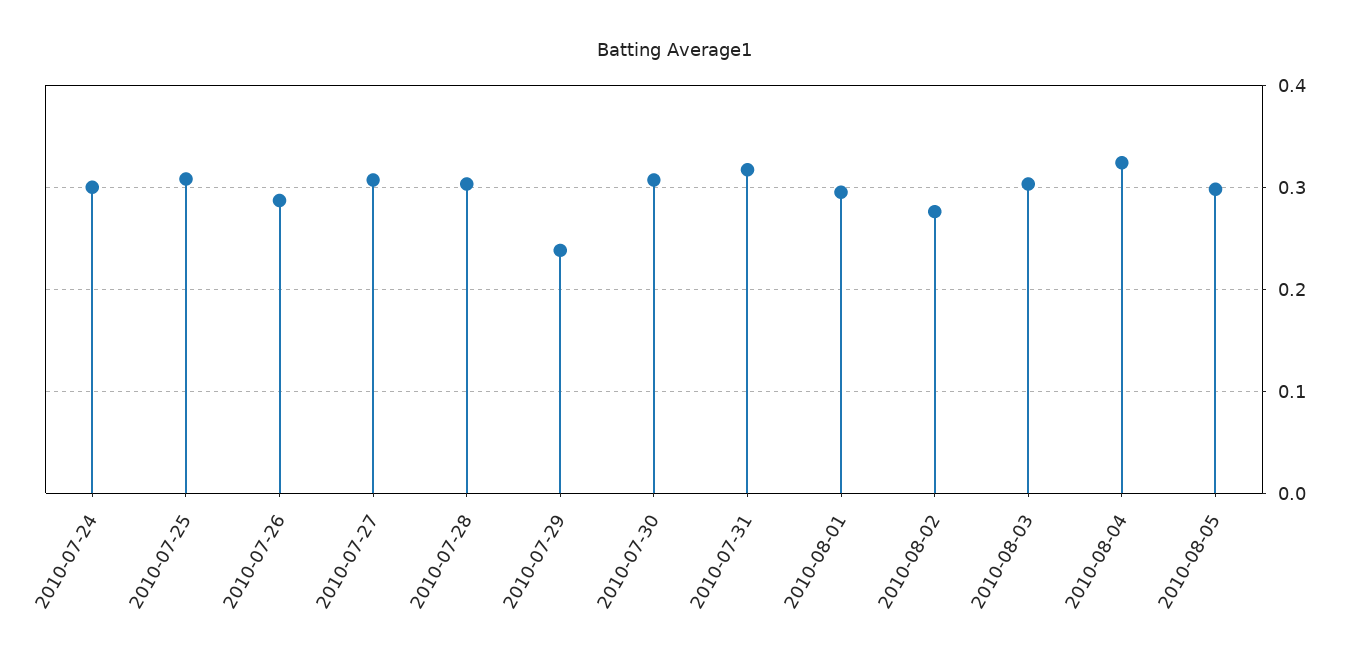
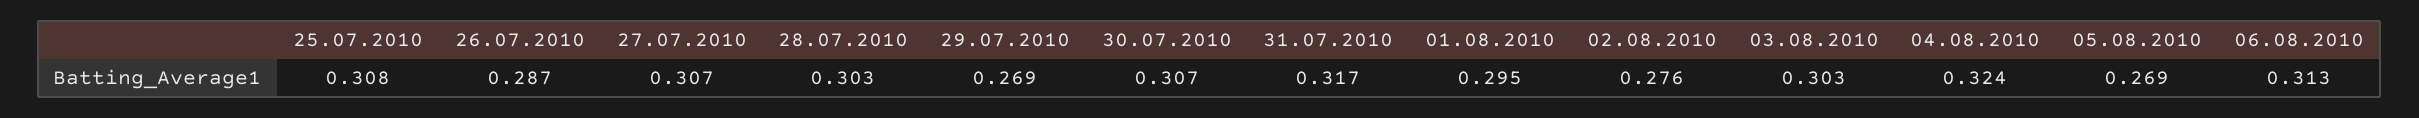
2010-07-24: 0.3 -> none
2010-07-29: 0.24 -> 0.269
2010-08-05: 0.3 -> 0.269
06.08.2010: none -> 0.313

